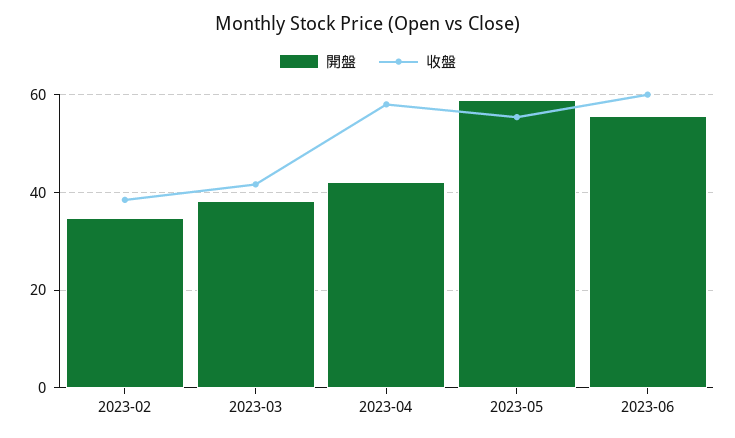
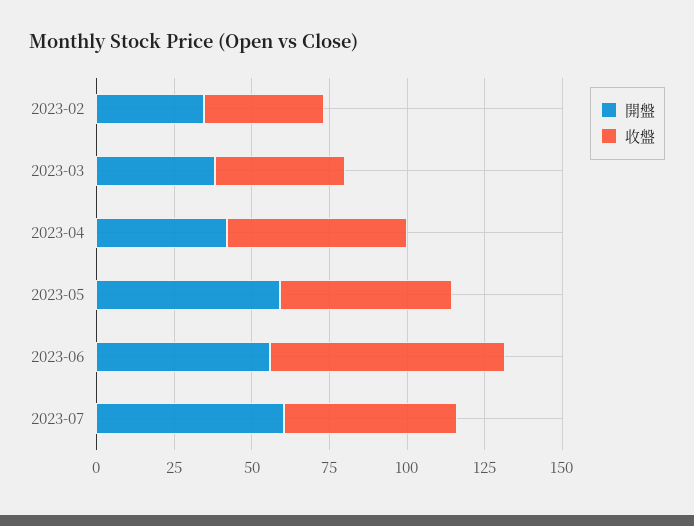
收盤, 2023-06: 60 -> 75
開盤, 2023-07: none -> 60
收盤, 2023-07: none -> 55

